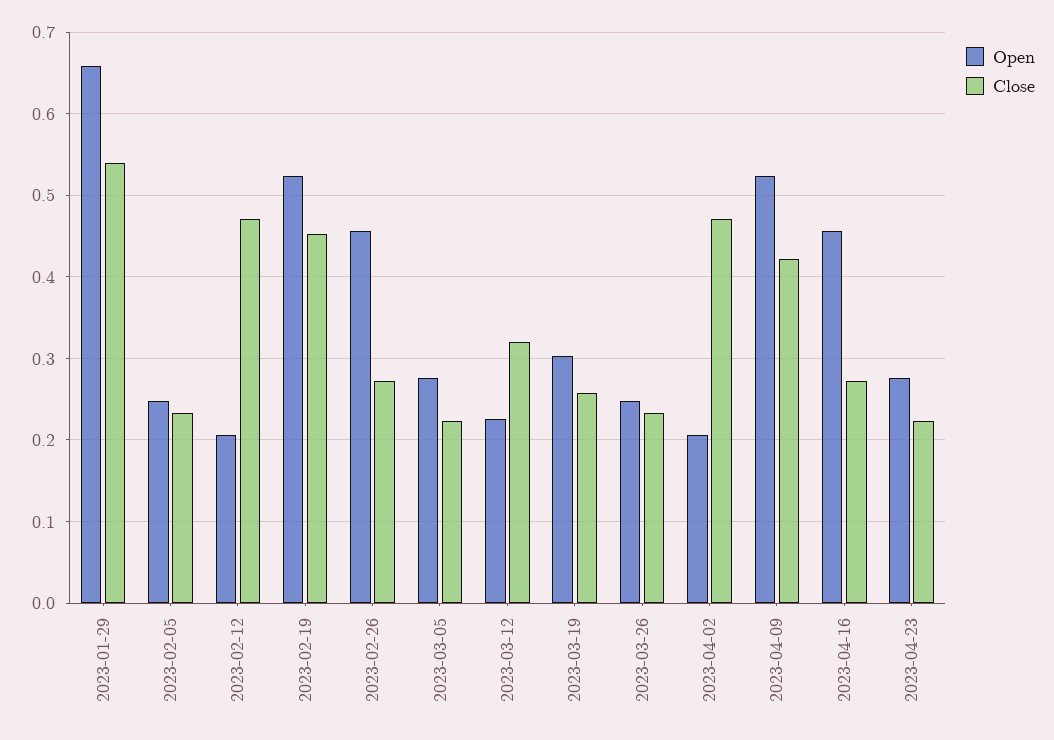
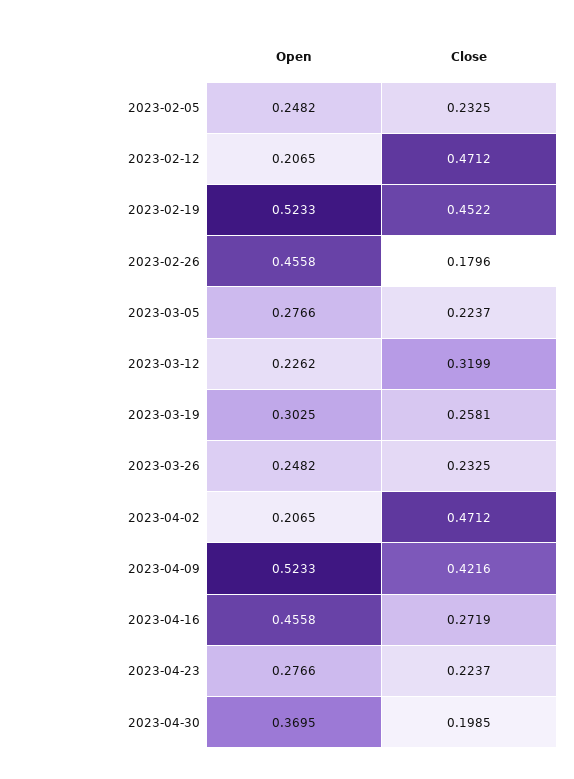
Open, 2023-01-29: 0.66 -> none
Close, 2023-01-29: 0.54 -> none
Close, 2023-02-26: 0.27 -> 0.1796
Open, 2023-04-30: none -> 0.3695
Close, 2023-04-30: none -> 0.1985

